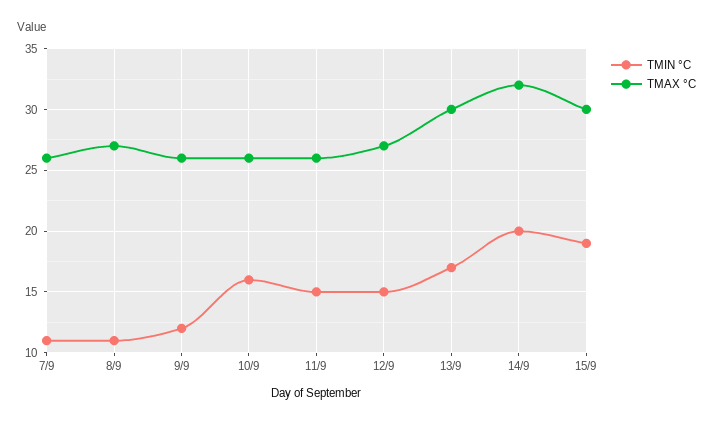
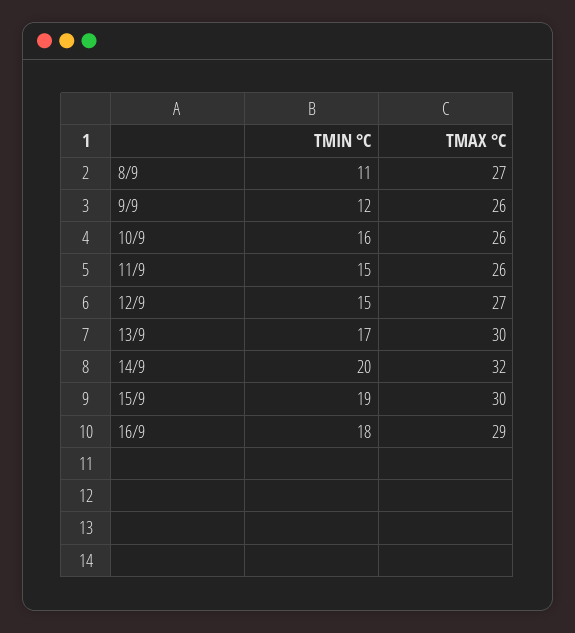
TMIN °C, 7/9: 11 -> none
TMAX °C, 7/9: 26 -> none
TMIN °C, 16/9: none -> 18
TMAX °C, 16/9: none -> 29

